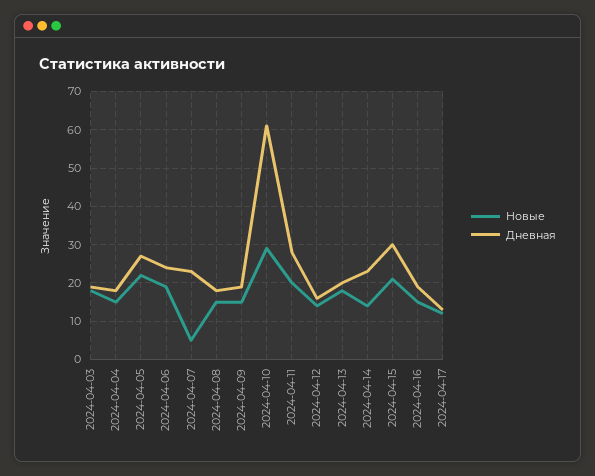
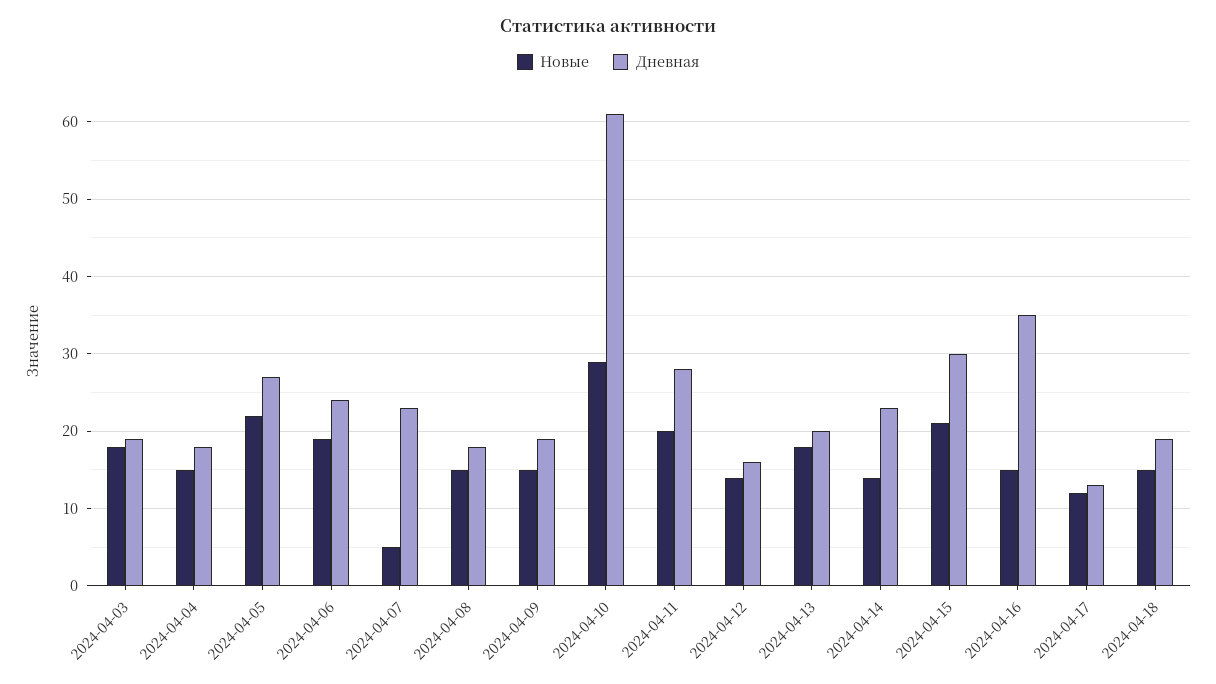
Дневная, 2024-04-16: 20 -> 35
Новые, 2024-04-18: none -> 15
Дневная, 2024-04-18: none -> 19

